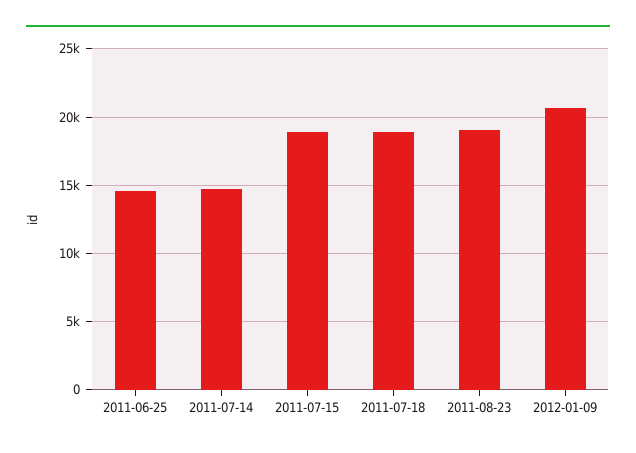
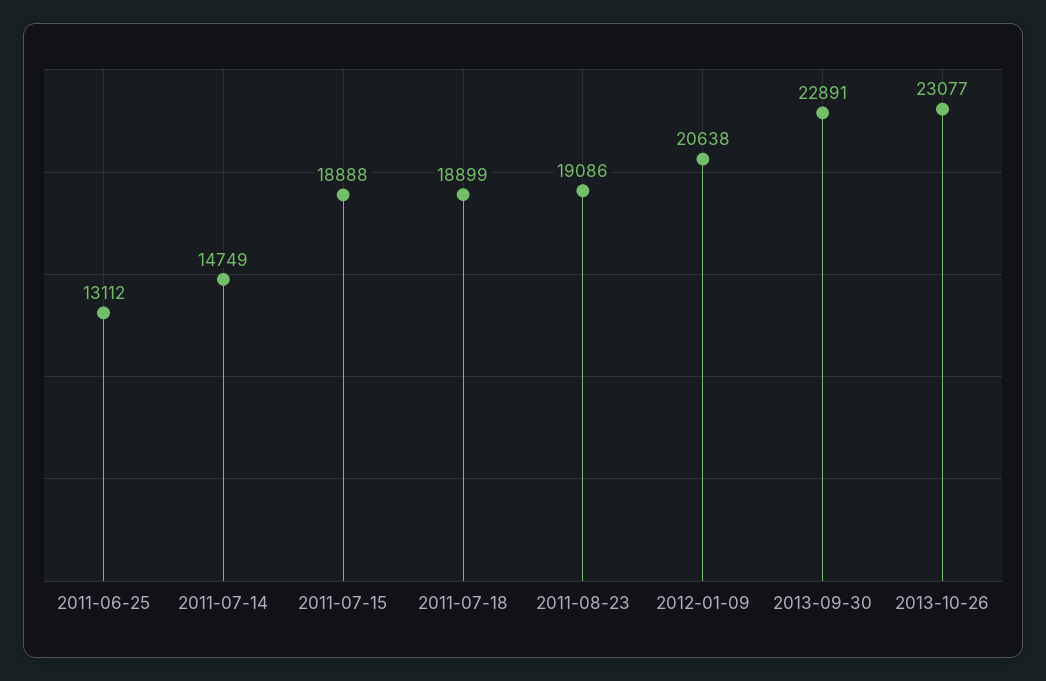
2011-06-25: 14500 -> 13112
2013-09-30: none -> 22891
2013-10-26: none -> 23077

